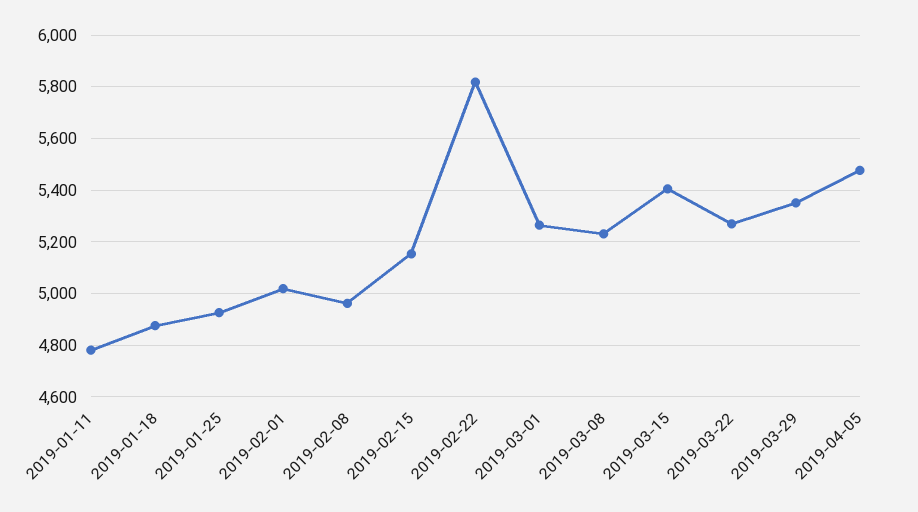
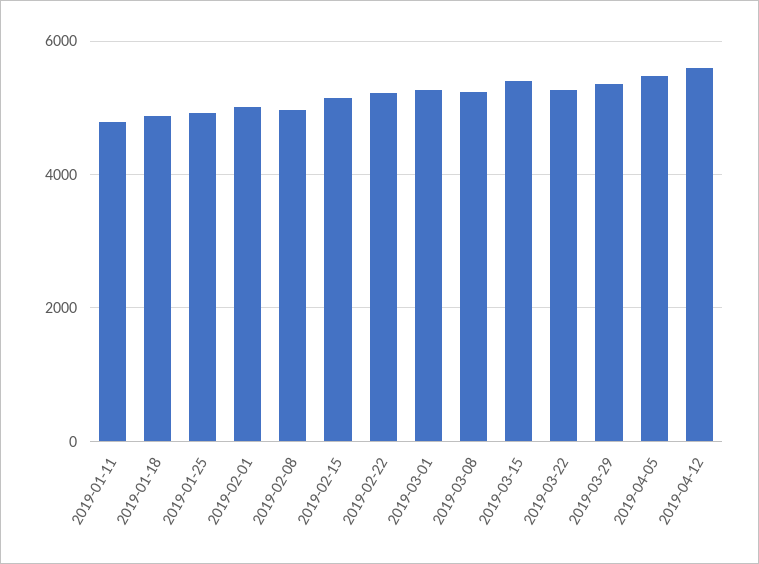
2019-02-22: 5825 -> 5200
2019-04-12: none -> 5600

